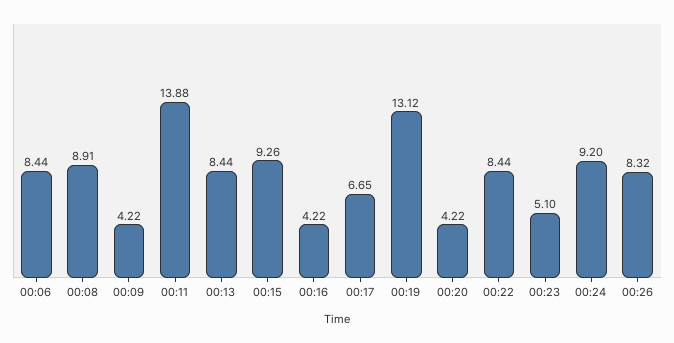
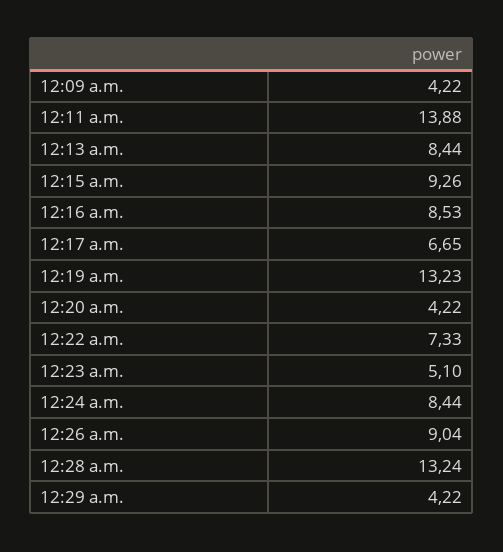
00:06: 8.44 -> none
00:08: 8.91 -> none
00:16: 4.22 -> 8.53
00:19: 13.12 -> 13.23
00:22: 8.44 -> 7.33
00:24: 9.2 -> 8.44
00:26: 8.32 -> 9.04
12:28 a.m.: none -> 13.24
12:29 a.m.: none -> 4.22

